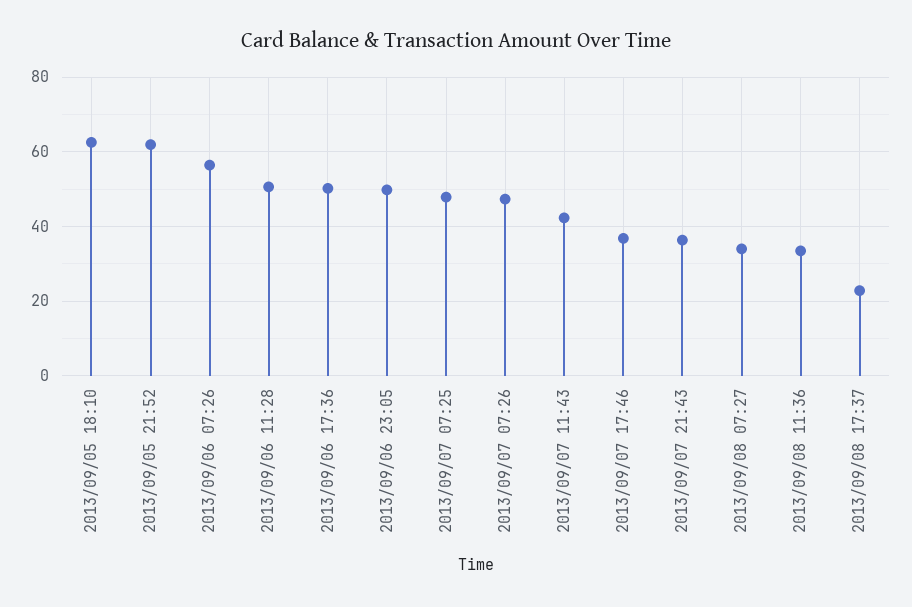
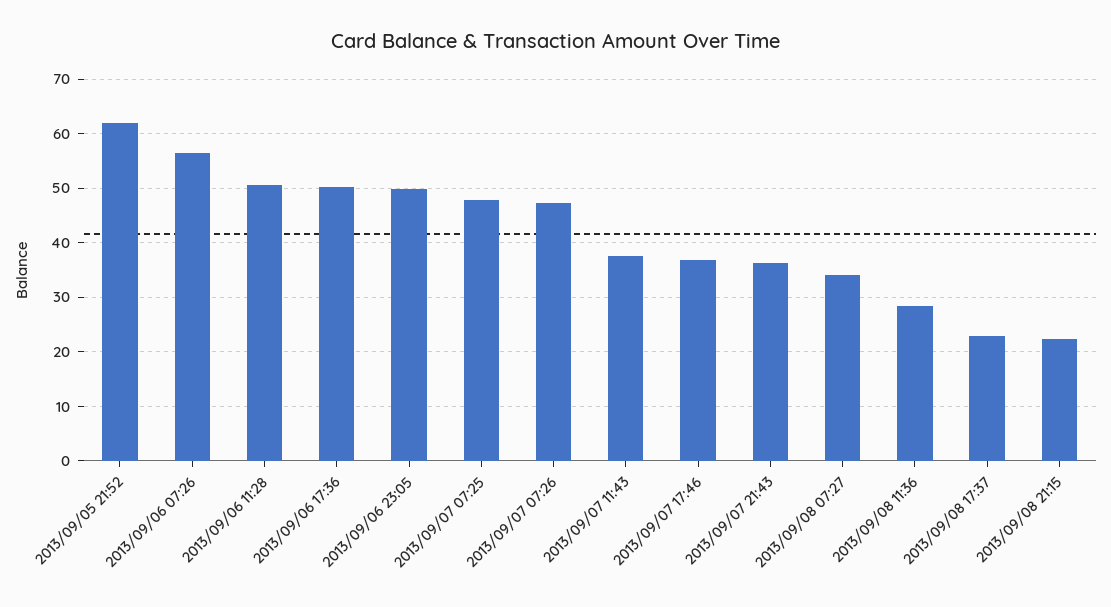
2013/09/05 18:10: 62 -> none
2013/09/07 11:43: 42 -> 38
2013/09/08 11:36: 34 -> 28
2013/09/08 21:15: none -> 22

